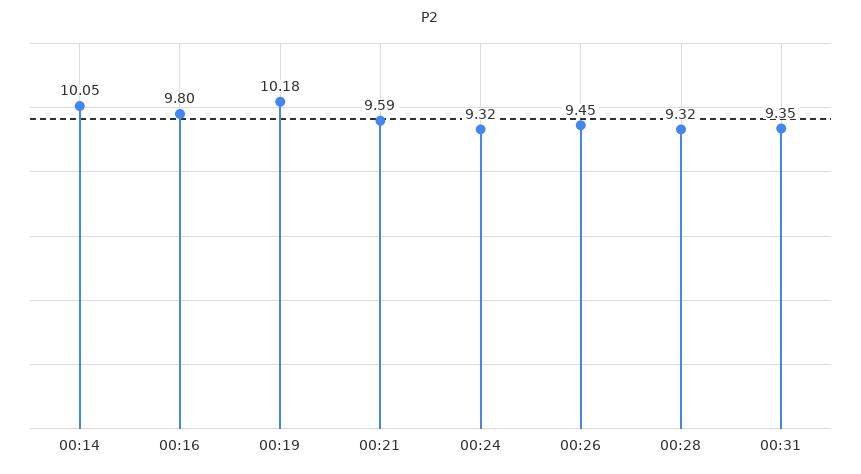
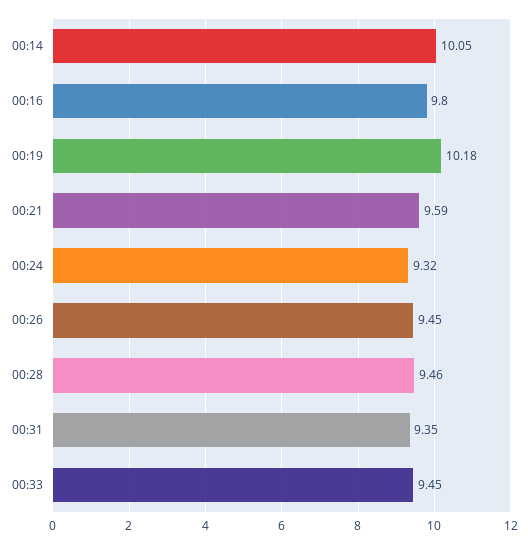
00:28: 9.32 -> 9.46
00:33: none -> 9.45

